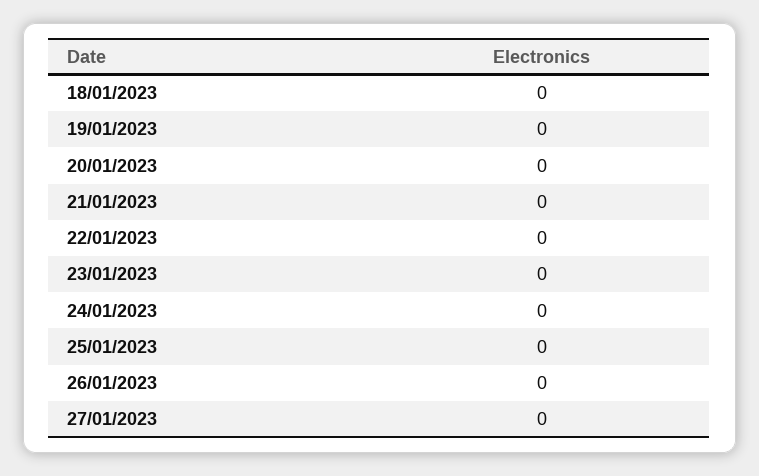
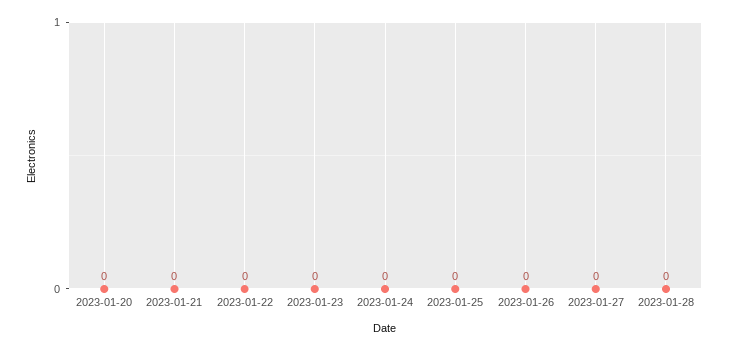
18/01/2023: 0 -> none
19/01/2023: 0 -> none
2023-01-28: none -> 0

